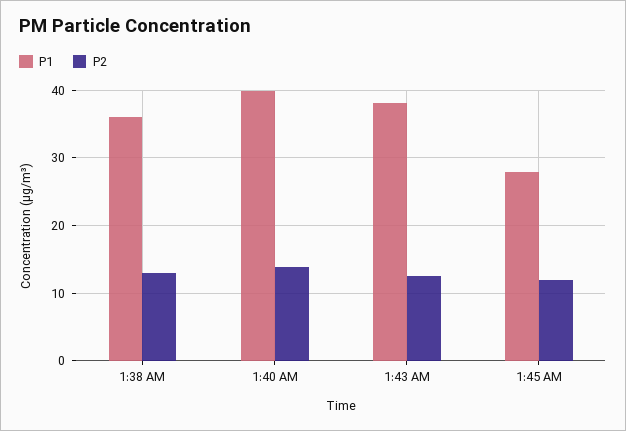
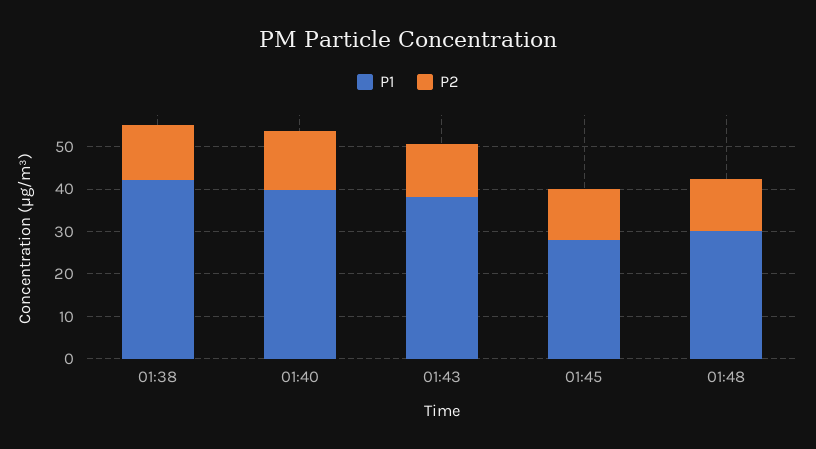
P1, 1:38 AM: 36 -> 42
P1, 01:48: none -> 30
P2, 01:48: none -> 12

